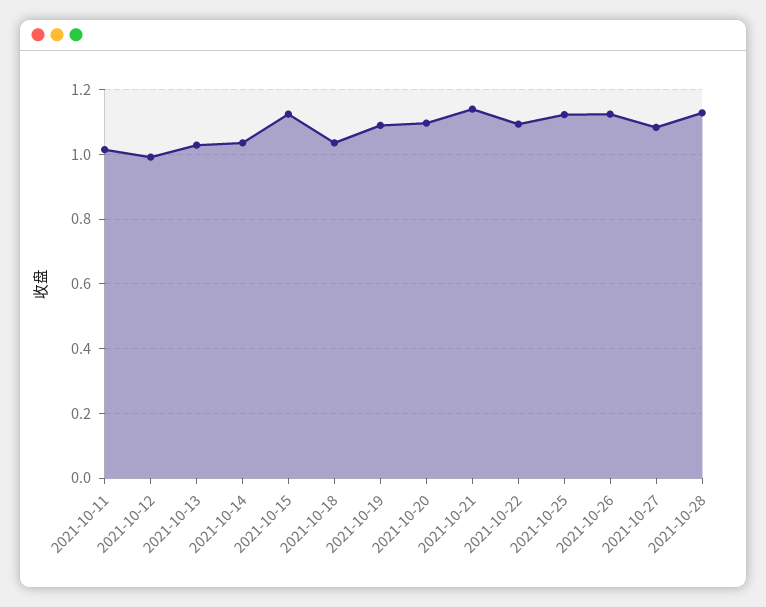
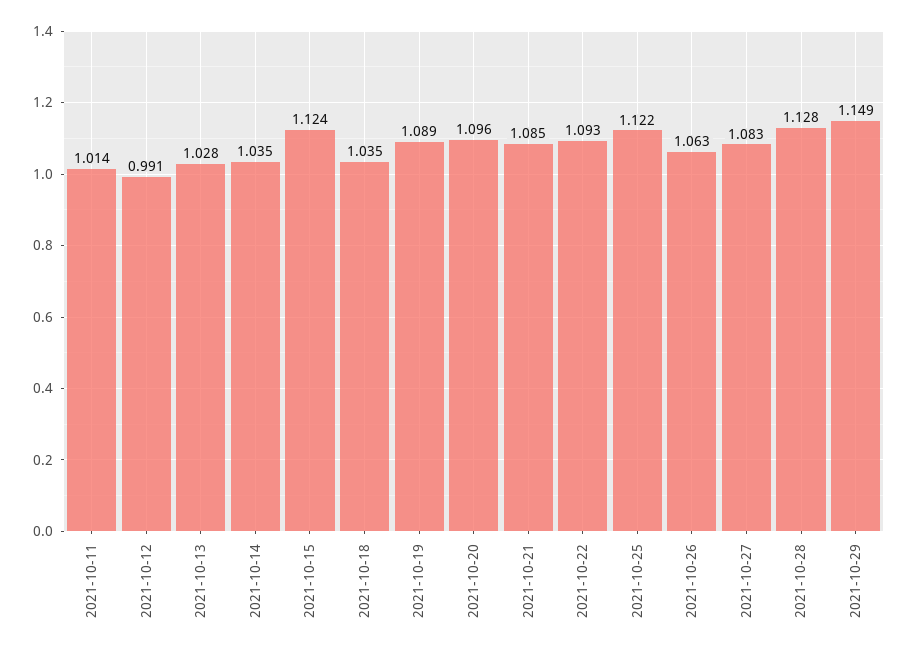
2021-10-21: 1.14 -> 1.085
2021-10-26: 1.12 -> 1.063
2021-10-29: none -> 1.149

